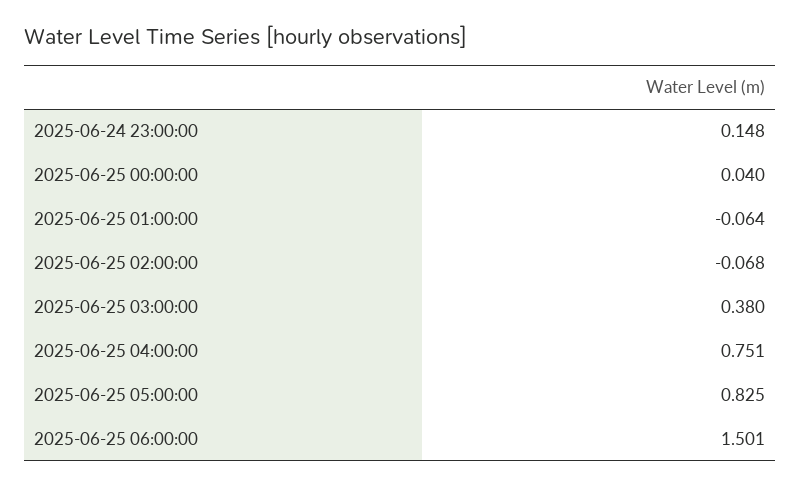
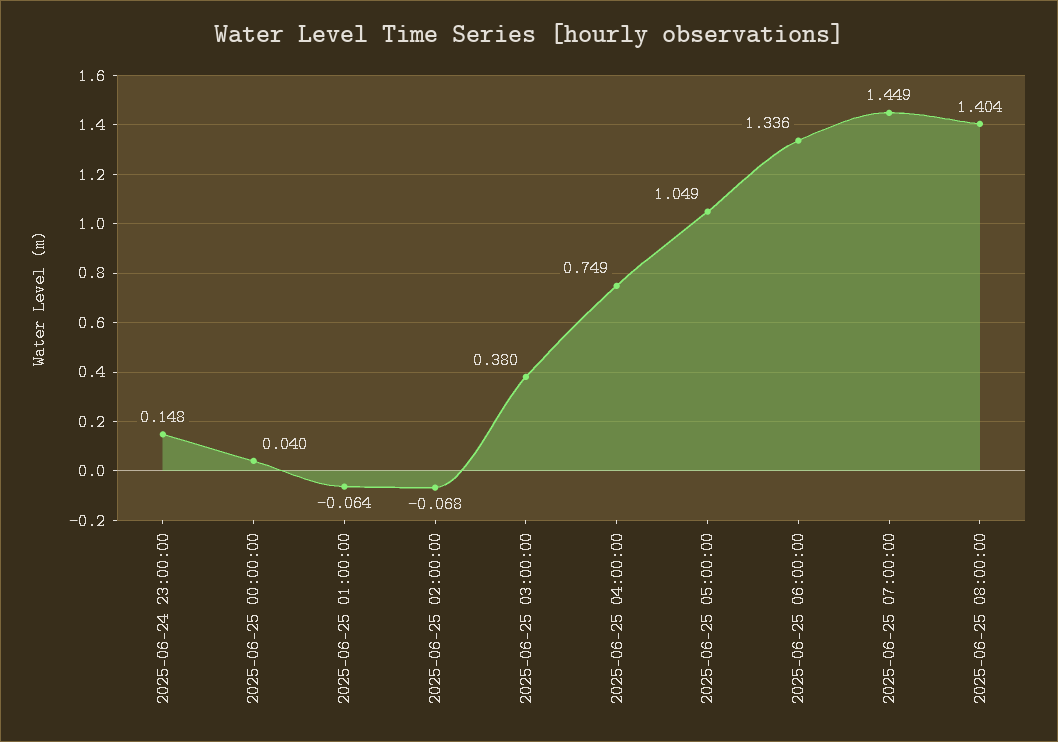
2025-06-25 04:00:00: 0.751 -> 0.749
2025-06-25 05:00:00: 0.825 -> 1.049
2025-06-25 06:00:00: 1.501 -> 1.336
2025-06-25 07:00:00: none -> 1.449
2025-06-25 08:00:00: none -> 1.404

